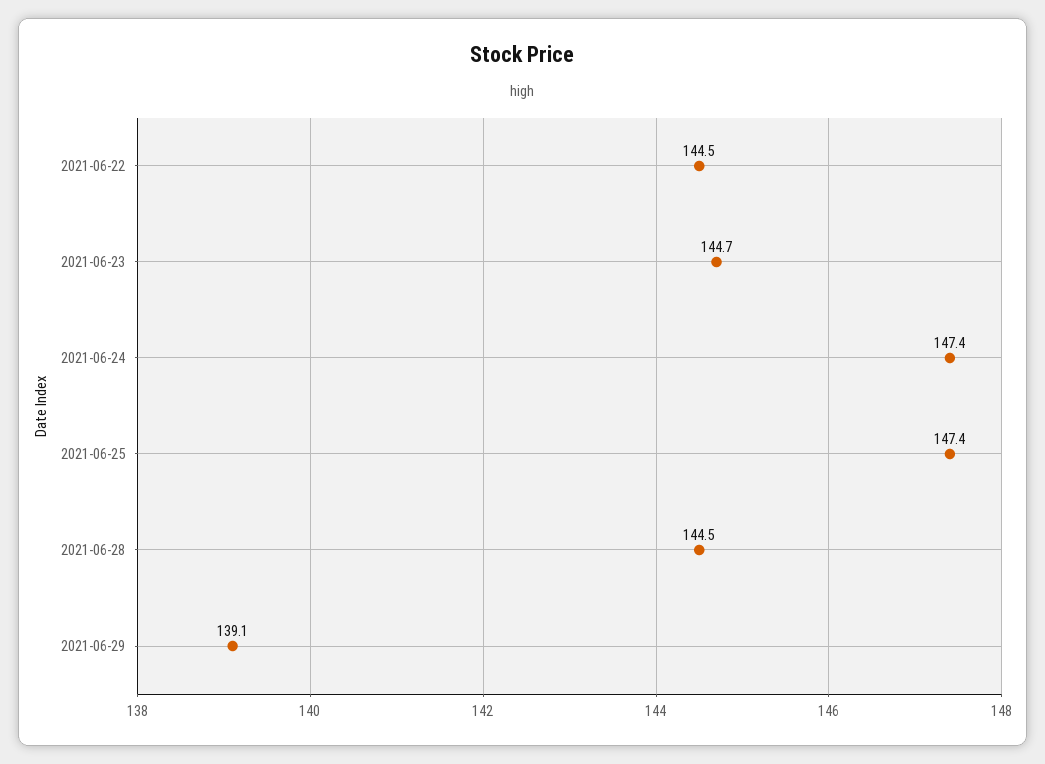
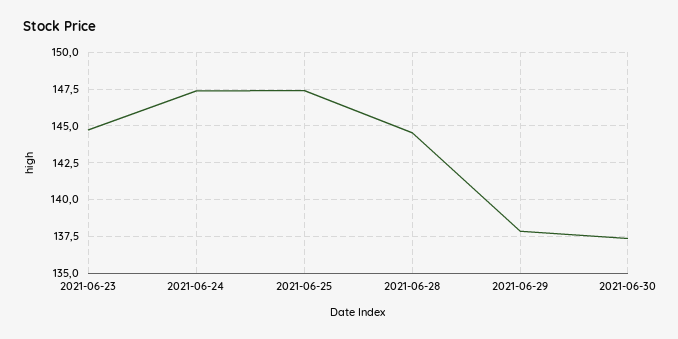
2021-06-22: 144.5 -> none
2021-06-29: 139.1 -> 138
2021-06-30: none -> 137.5

